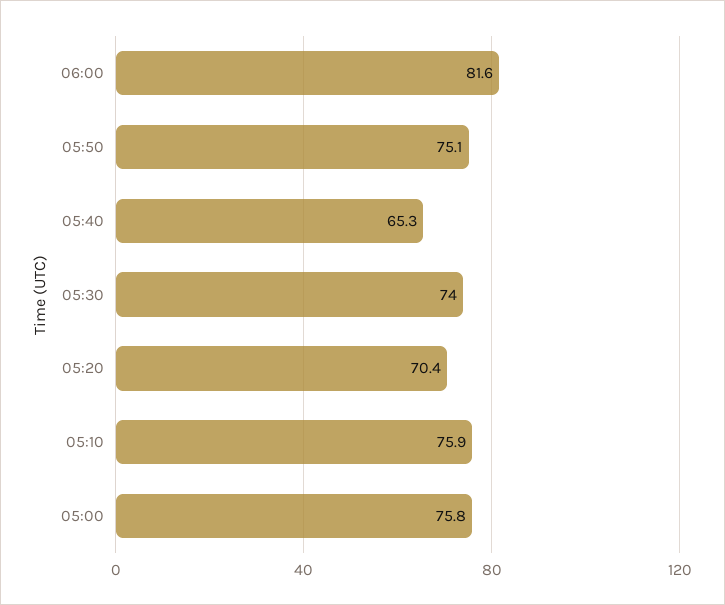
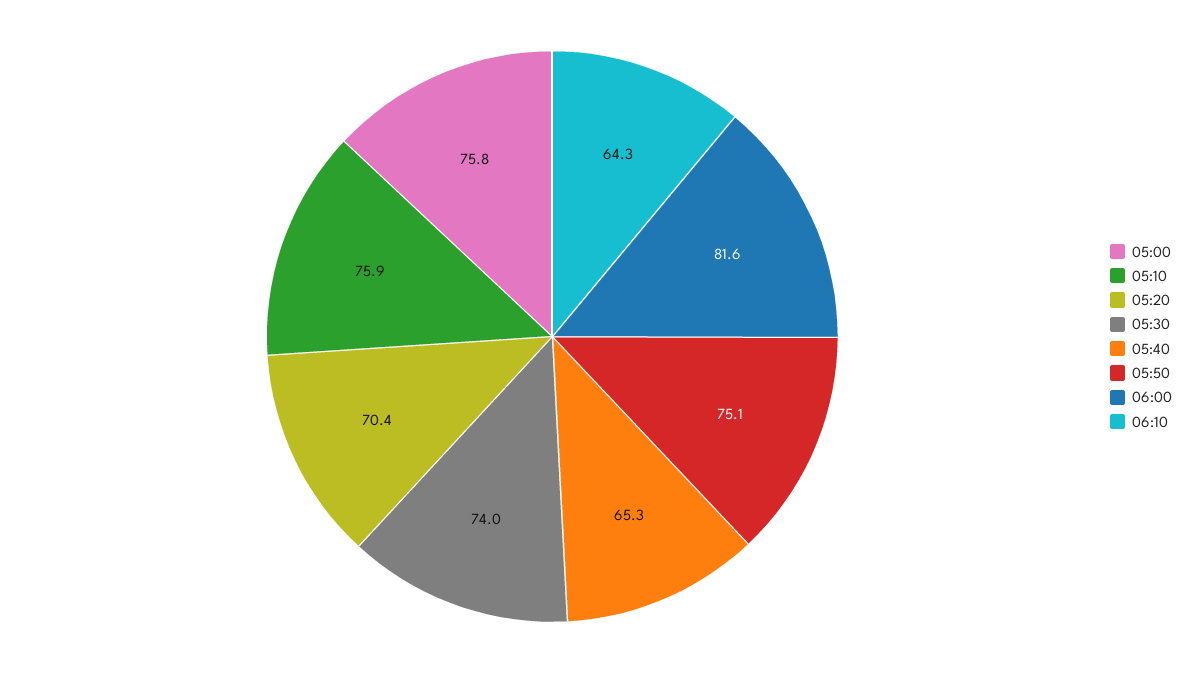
06:10: none -> 64.3

